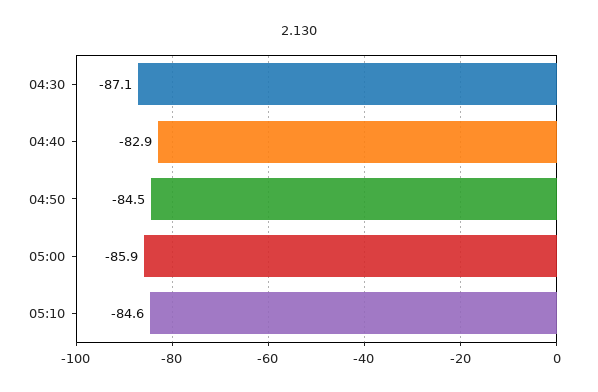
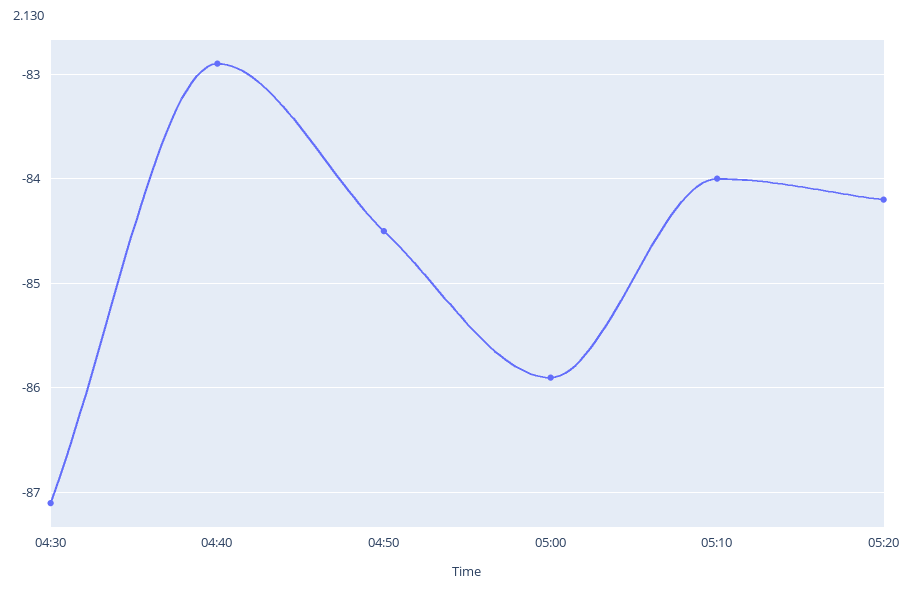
05:10: -84.6 -> -84
05:20: none -> -84.2

